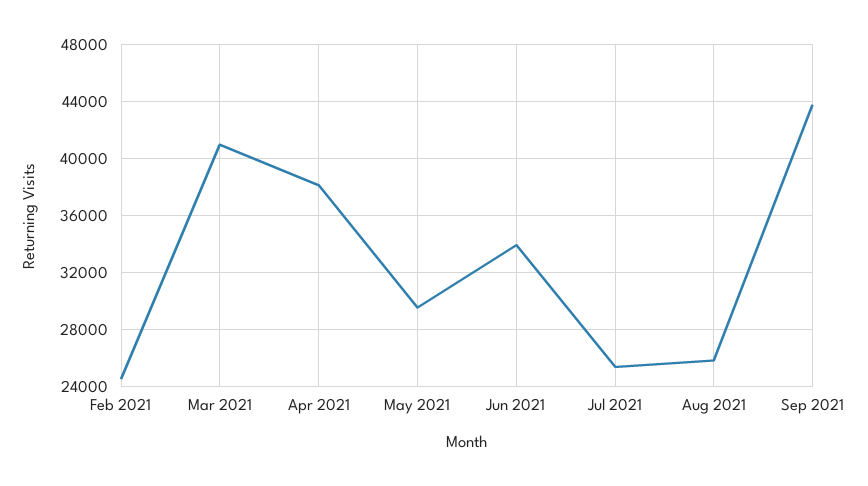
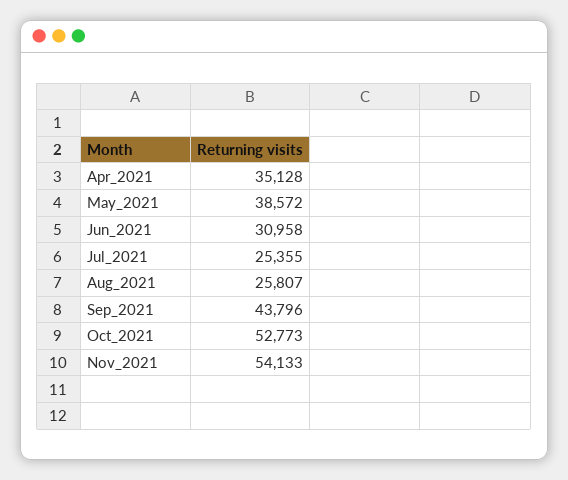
Feb 2021: 24500 -> none
Mar 2021: 41000 -> none
Apr 2021: 38000 -> 35128
May 2021: 29500 -> 38572
Jun 2021: 34000 -> 30958
Oct_2021: none -> 52773
Nov_2021: none -> 54133

